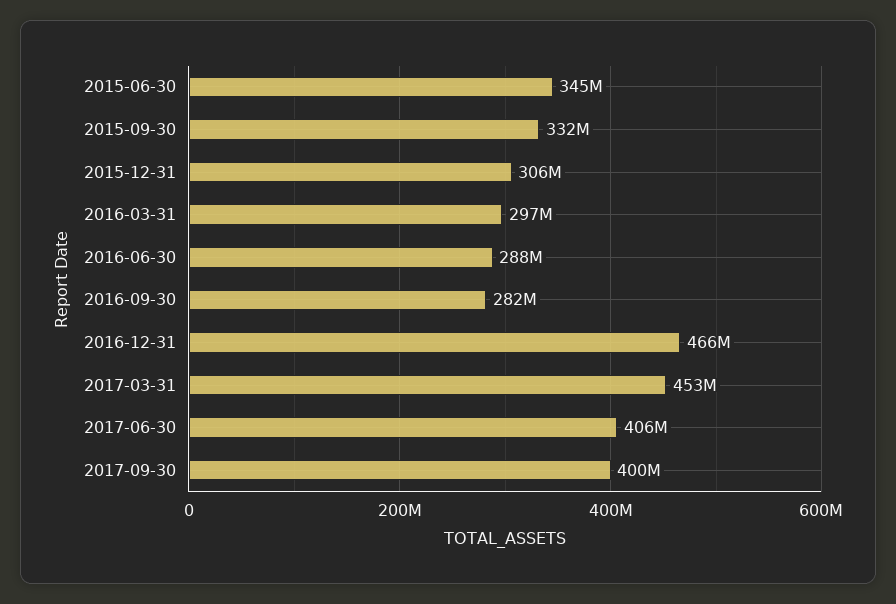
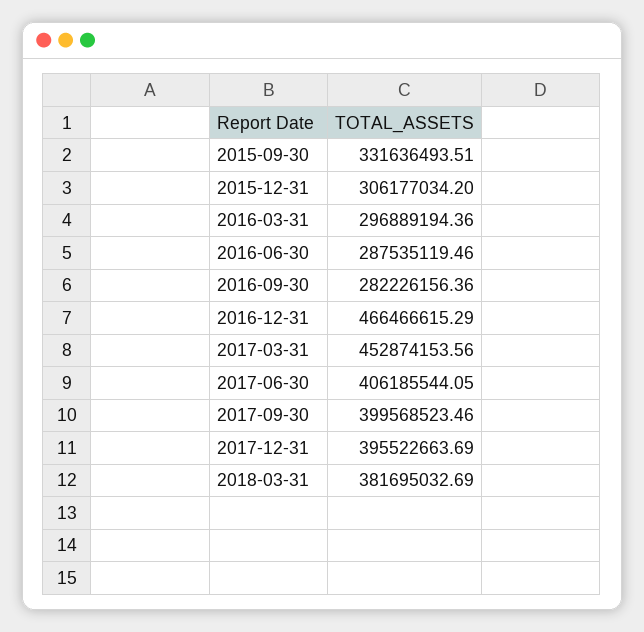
2015-06-30: 345000000 -> none
2017-12-31: none -> 395522663.69
2018-03-31: none -> 381695032.69

